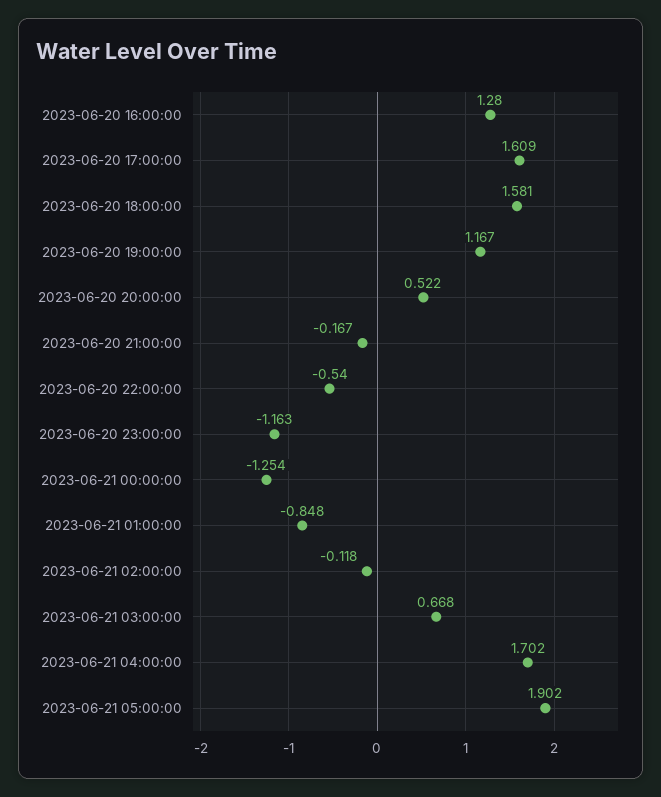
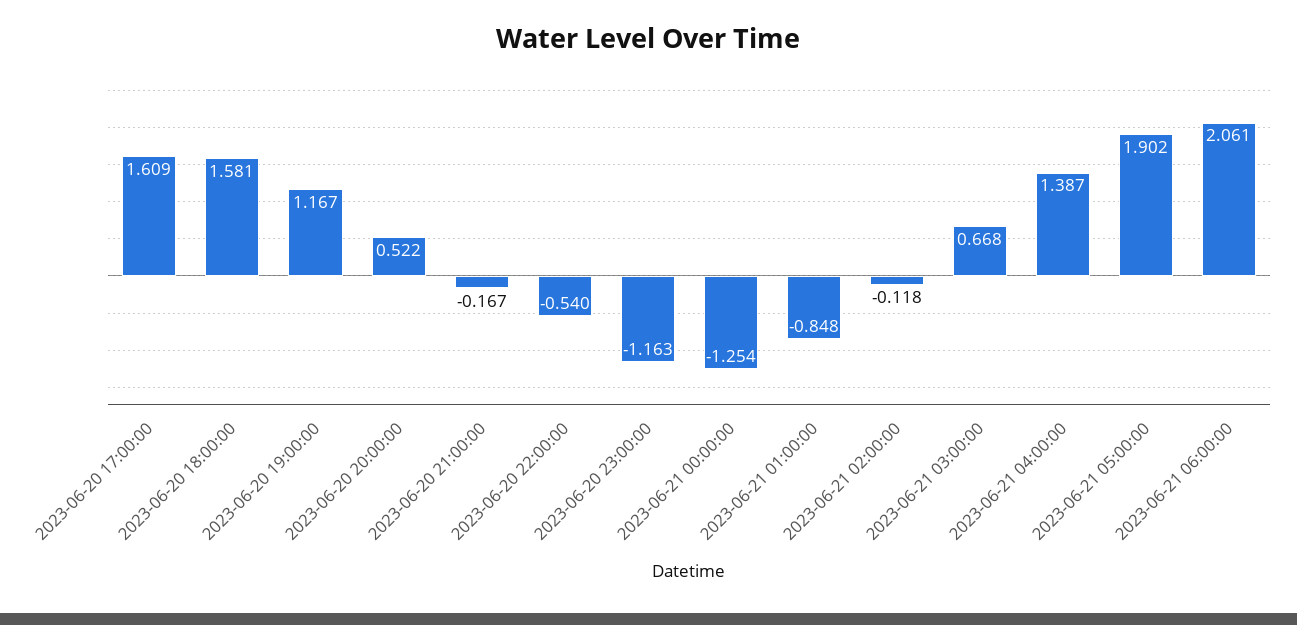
2023-06-20 16:00:00: 1.28 -> none
2023-06-21 04:00:00: 1.702 -> 1.387
2023-06-21 06:00:00: none -> 2.061

